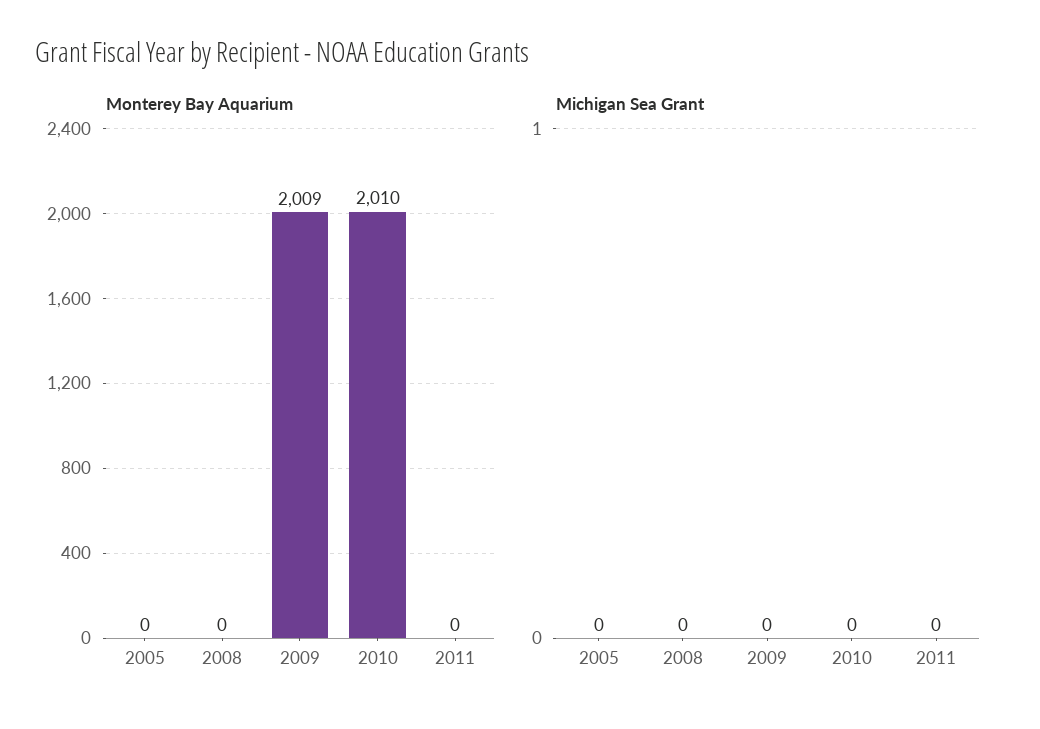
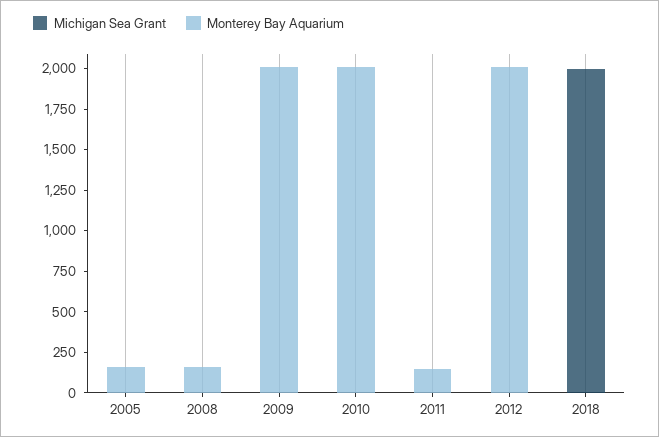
Monterey Bay Aquarium, 2005: 0 -> 150
Monterey Bay Aquarium, 2008: 0 -> 150
Monterey Bay Aquarium, 2011: 0 -> 150
Michigan Sea Grant, 2012: none -> 0
Monterey Bay Aquarium, 2012: none -> 2000
Michigan Sea Grant, 2018: none -> 2000
Monterey Bay Aquarium, 2018: none -> 0

